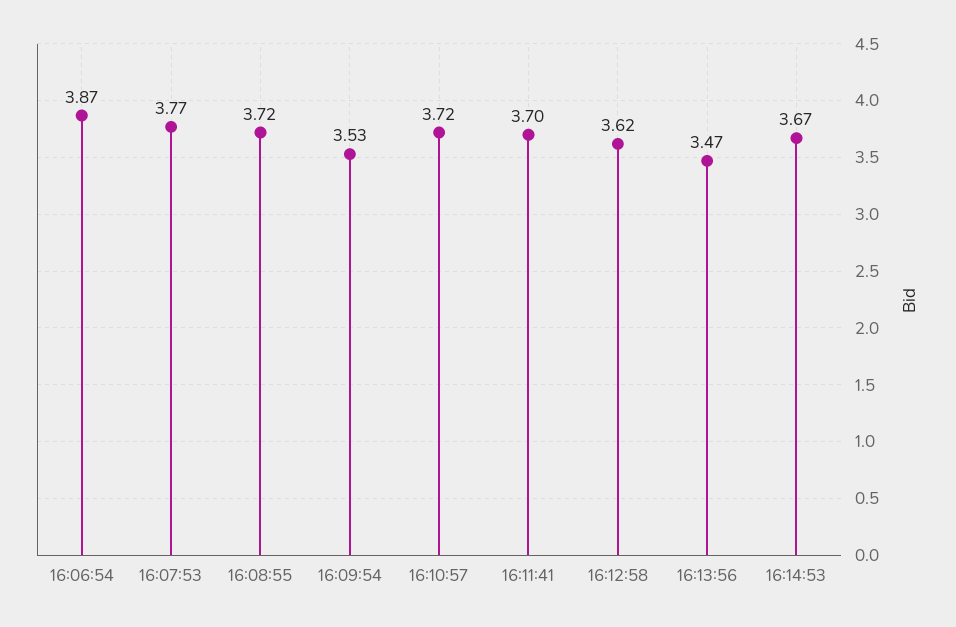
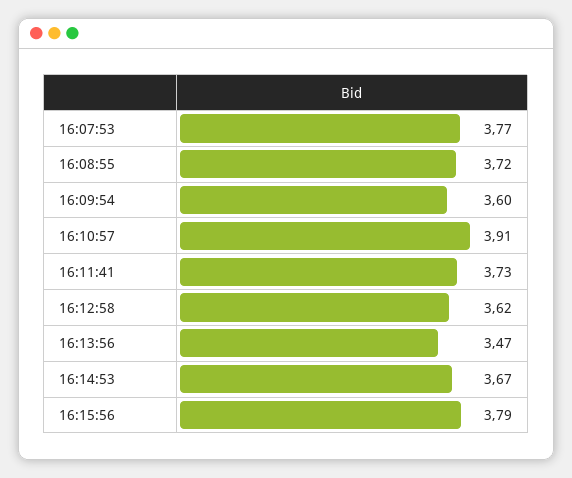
16:06:54: 3.87 -> none
16:09:54: 3.53 -> 3.6
16:10:57: 3.72 -> 3.91
16:11:41: 3.7 -> 3.73
16:15:56: none -> 3.79

